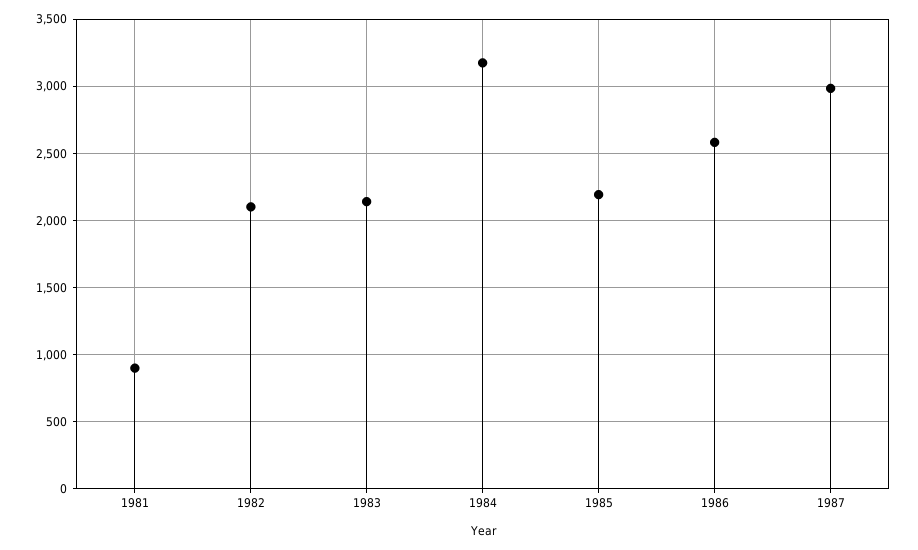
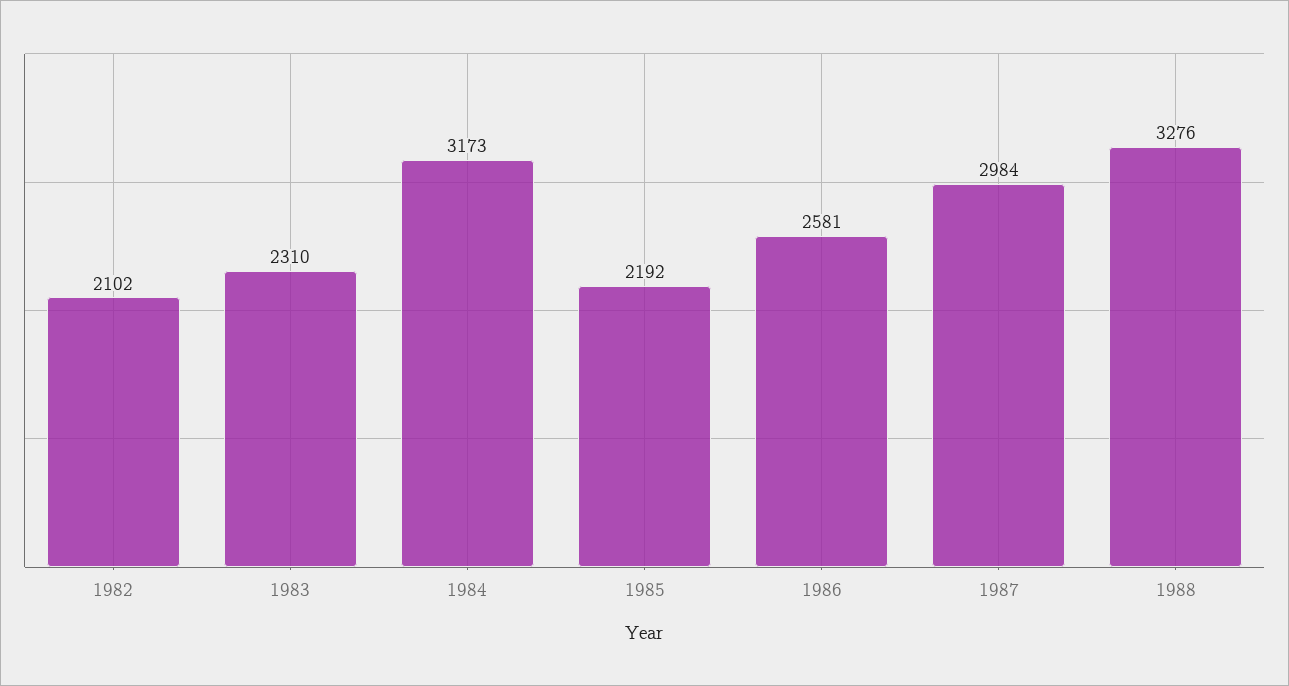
1981: 900 -> none
1983: 2150 -> 2310
1988: none -> 3276

